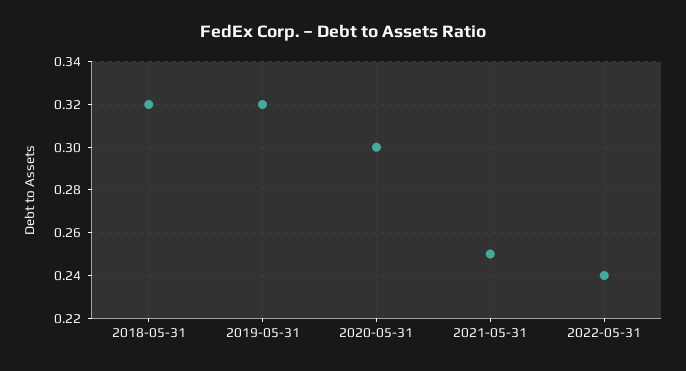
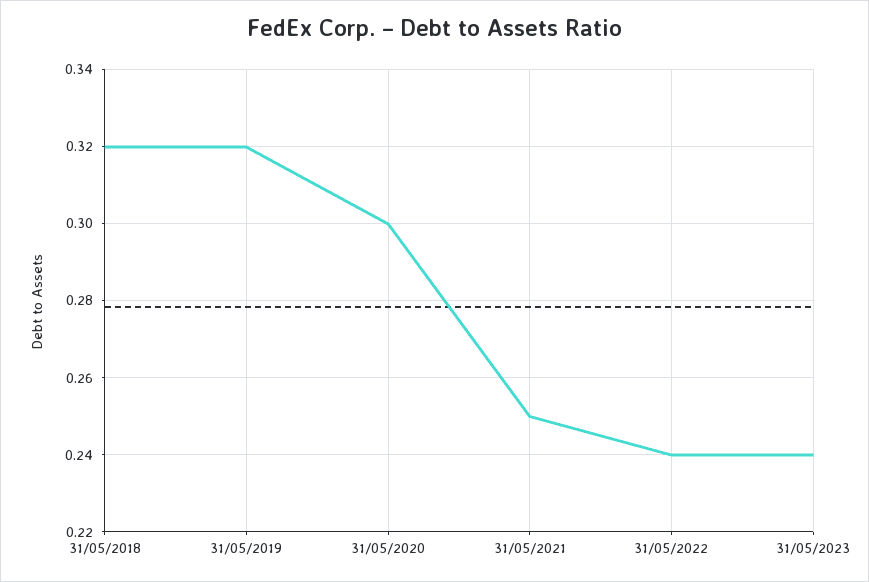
31/05/2023: none -> 0.24

